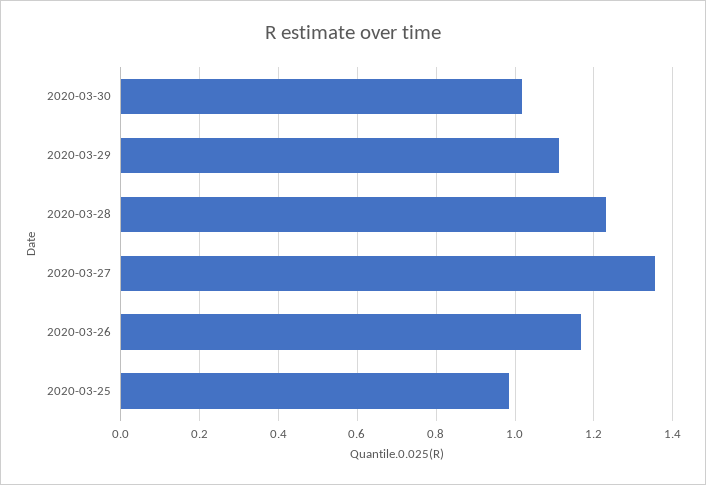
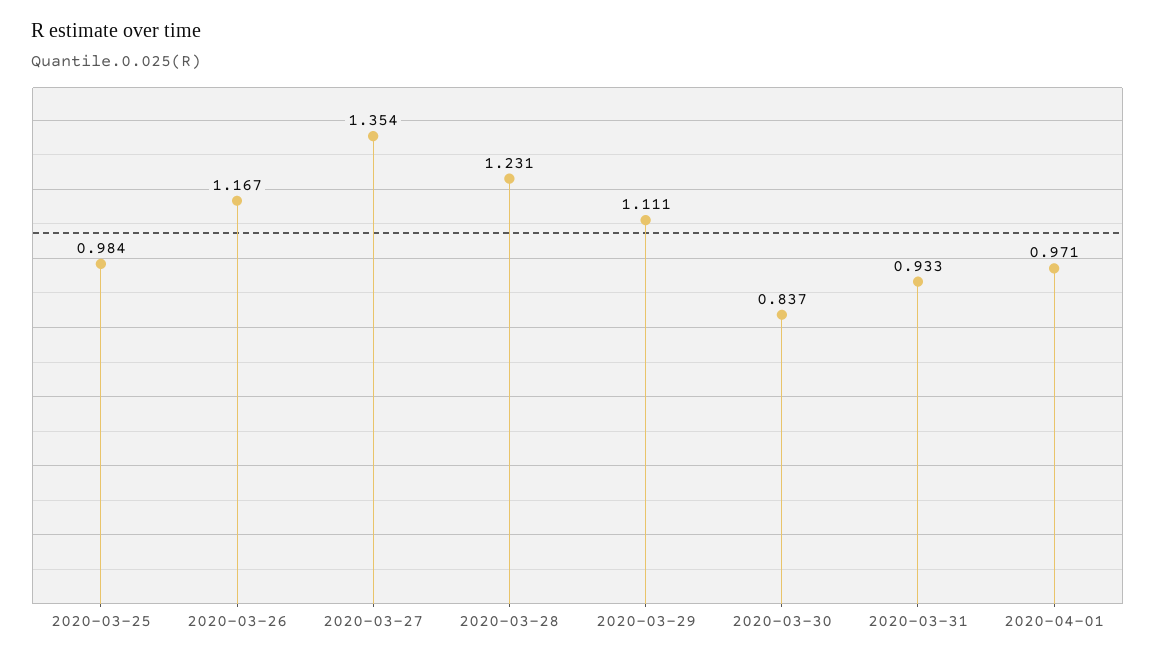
2020-03-30: 1.02 -> 0.837
2020-03-31: none -> 0.933
2020-04-01: none -> 0.971

